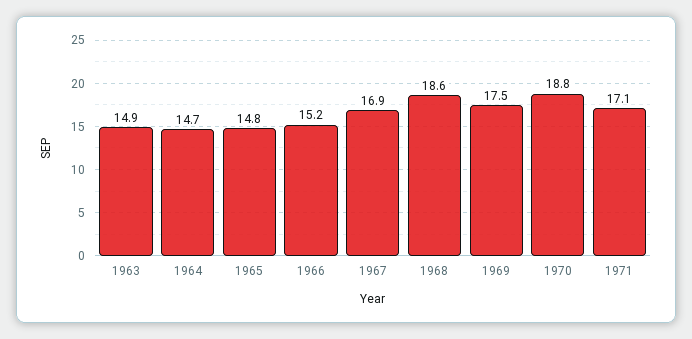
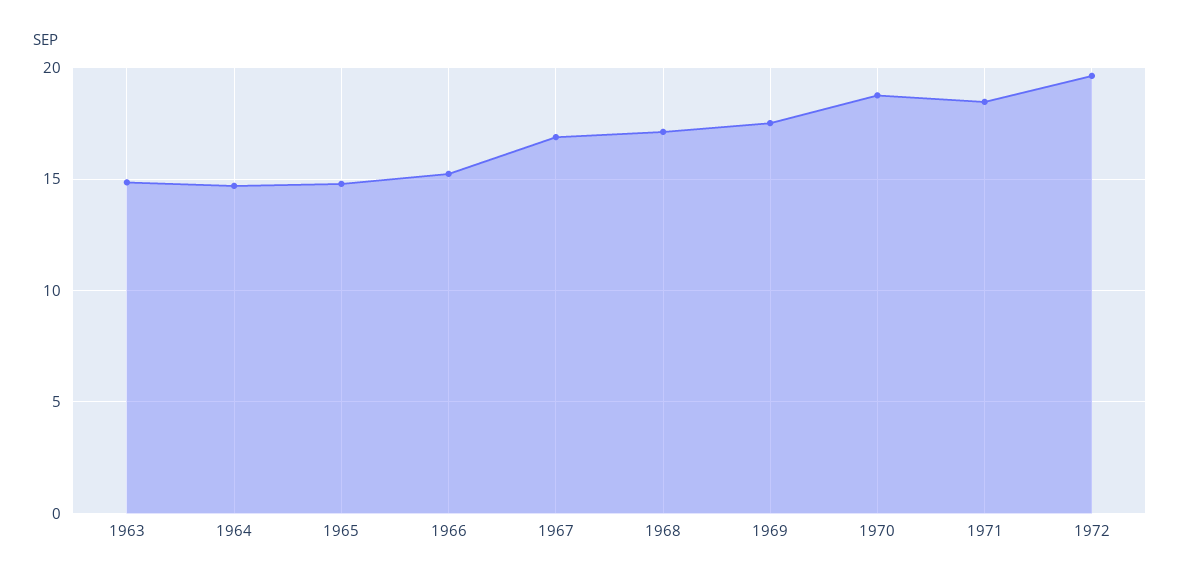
1968: 18.6 -> 17
1971: 17.1 -> 18.5
1972: none -> 19.5

